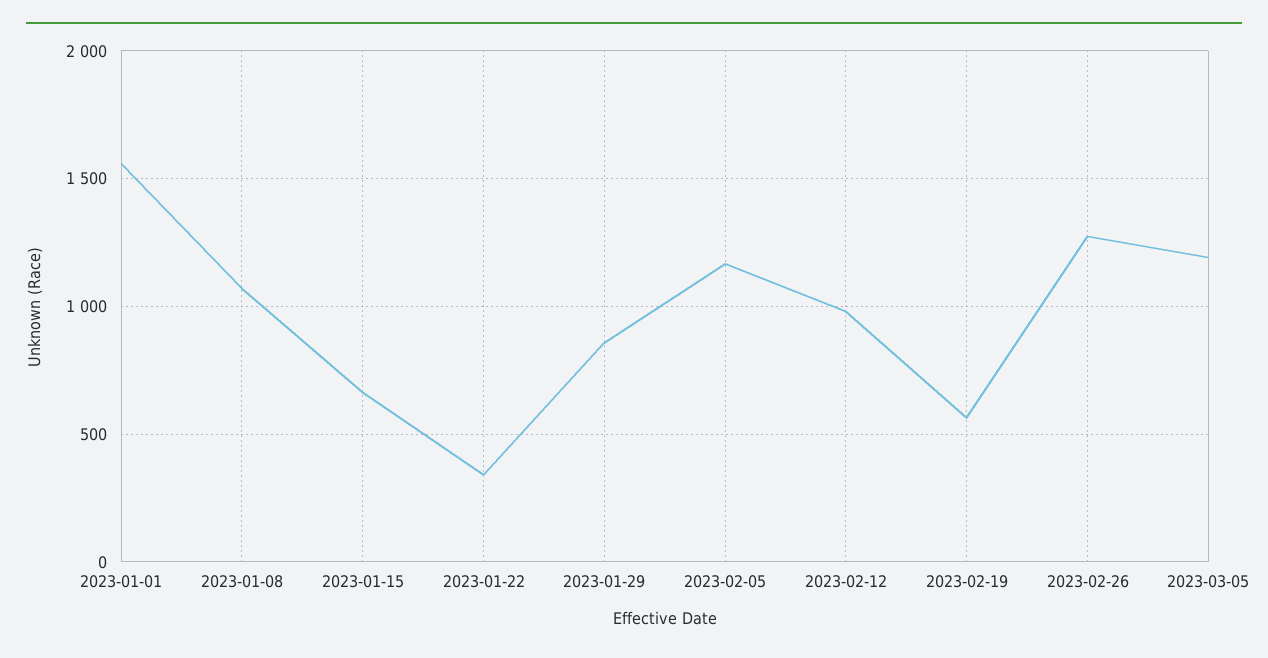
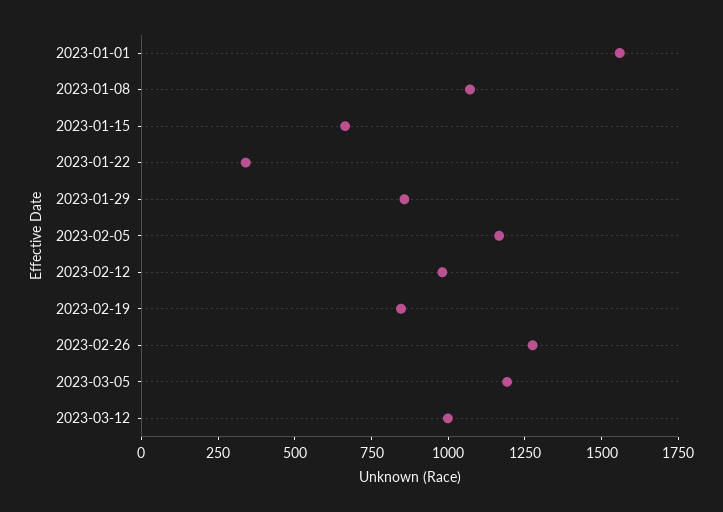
2023-02-19: 550 -> 850
2023-03-12: none -> 1000

